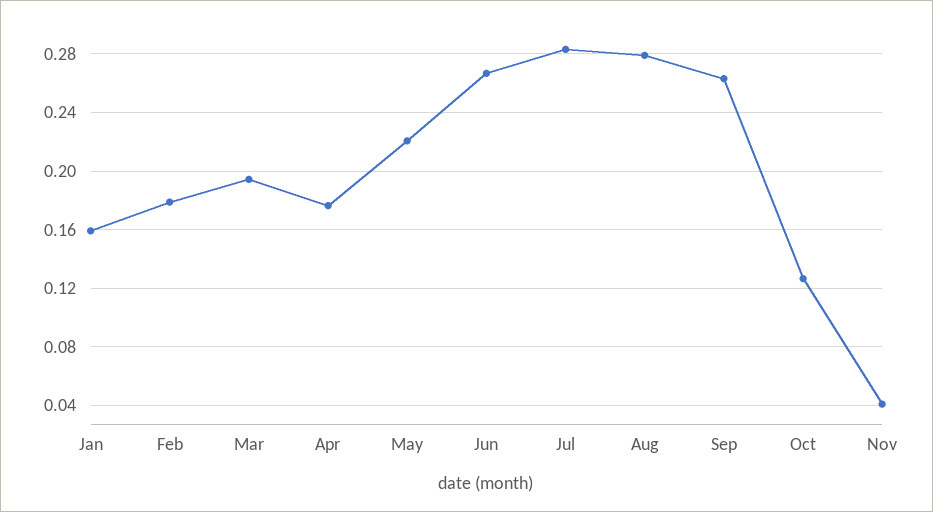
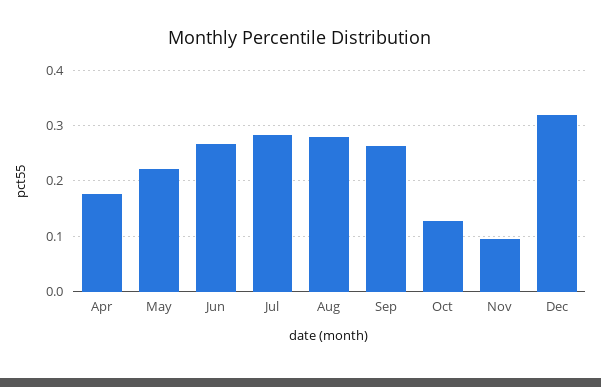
Jan: 0.16 -> none
Feb: 0.18 -> none
Mar: 0.195 -> none
Nov: 0.04 -> 0.1
Dec: none -> 0.32

